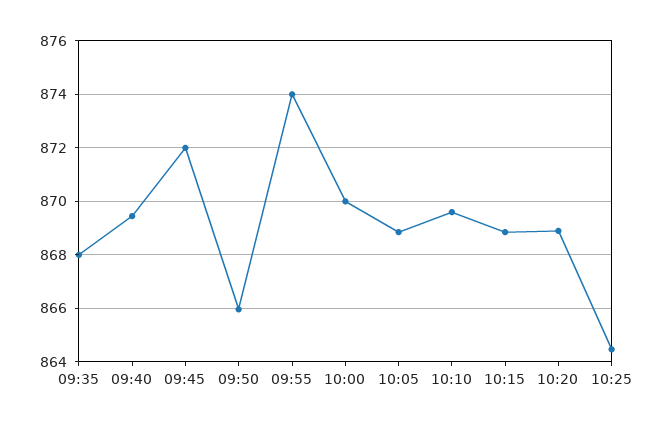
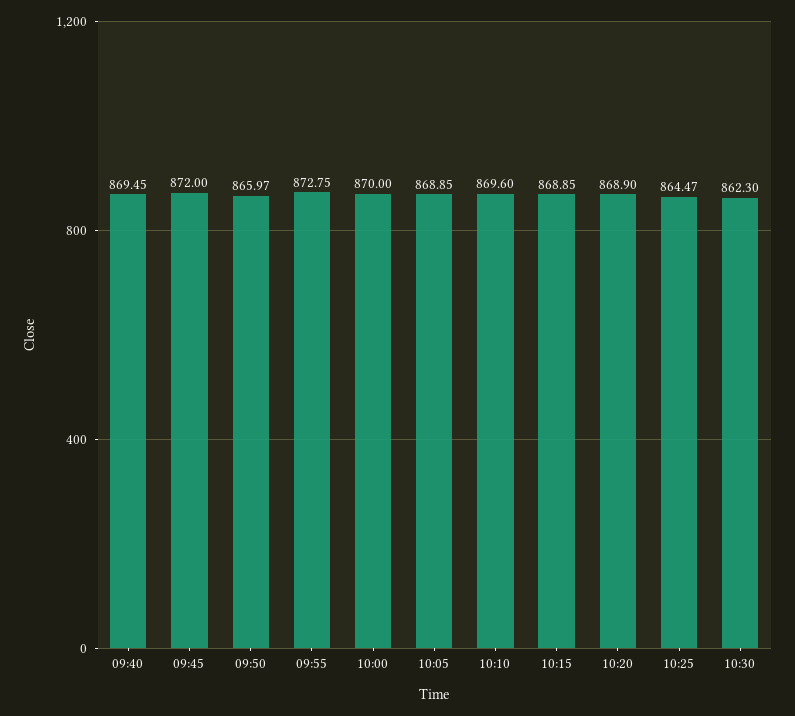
09:35: 868 -> none
09:55: 874 -> 872.75
10:30: none -> 862.3

